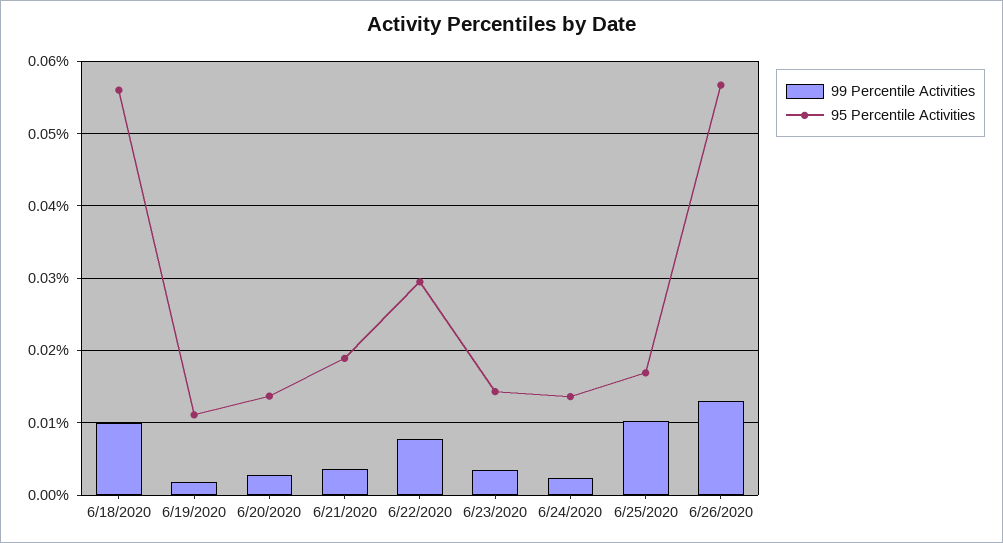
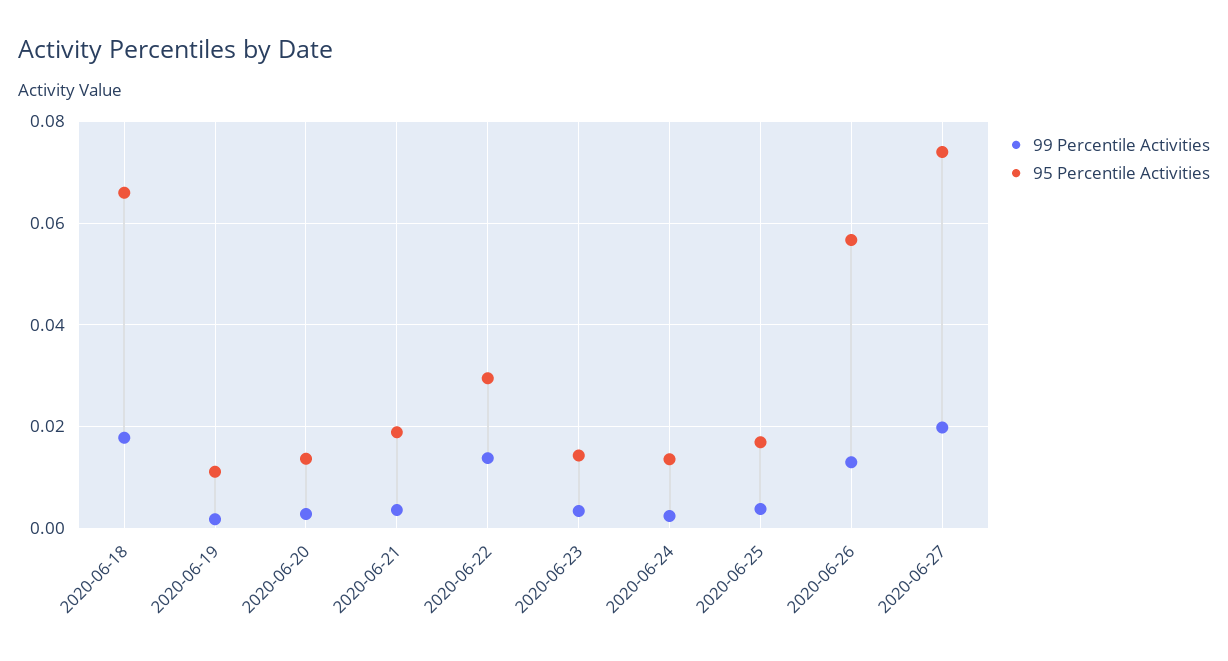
99 Percentile Activities, 6/18/2020: 0.01 -> 0.018
95 Percentile Activities, 6/18/2020: 0.056 -> 0.066
99 Percentile Activities, 6/22/2020: 0.008 -> 0.014
99 Percentile Activities, 6/25/2020: 0.01 -> 0.004
99 Percentile Activities, 2020-06-27: none -> 0.02
95 Percentile Activities, 2020-06-27: none -> 0.074

